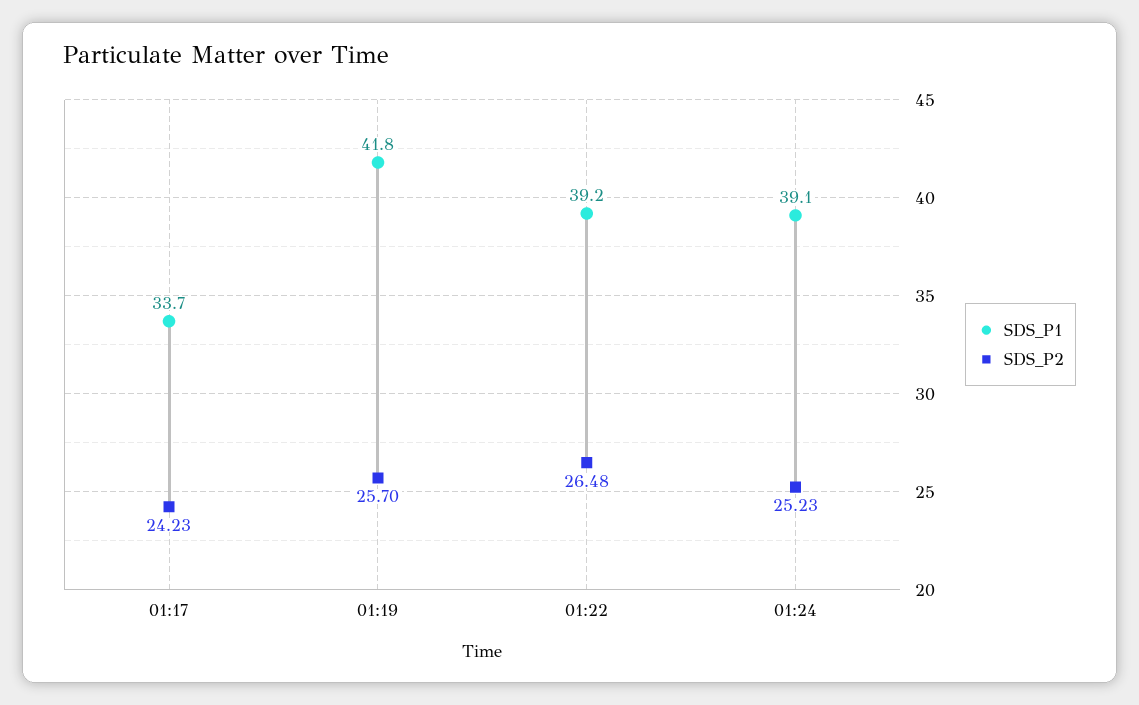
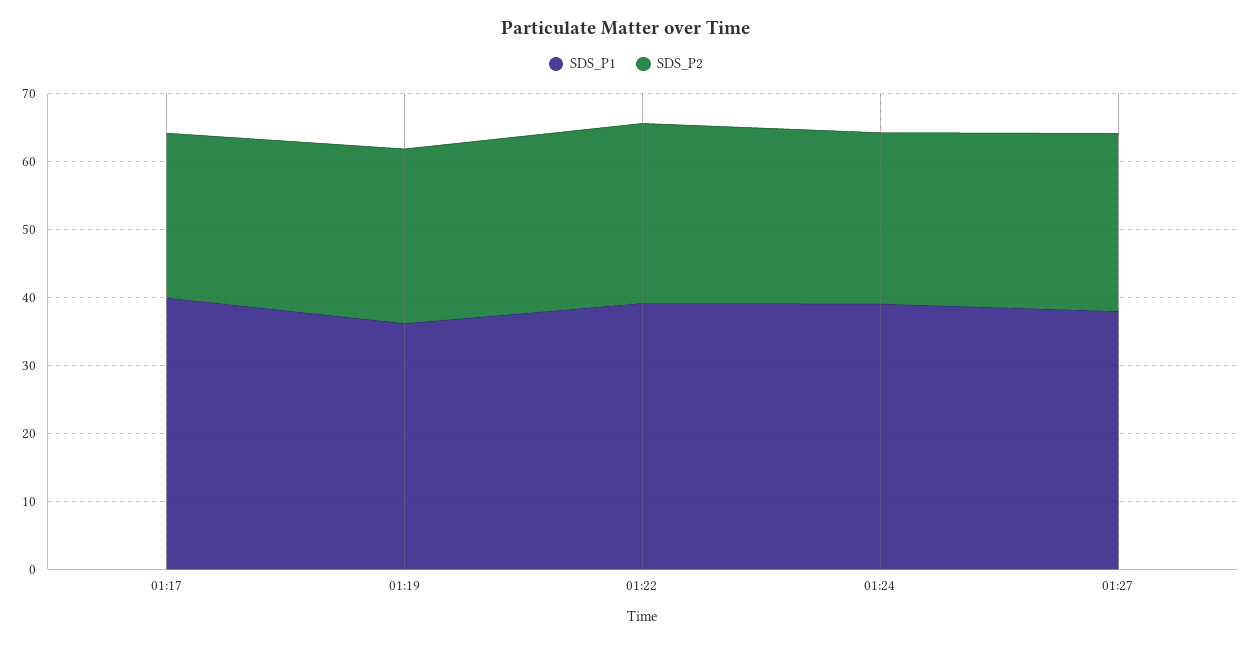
SDS_P1, 01:17: 33.7 -> 40
SDS_P1, 01:19: 41.8 -> 36
SDS_P1, 01:27: none -> 38
SDS_P2, 01:27: none -> 26

